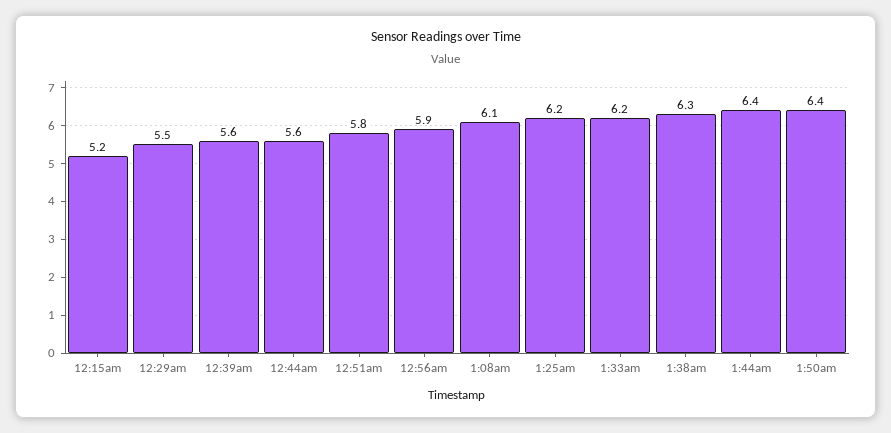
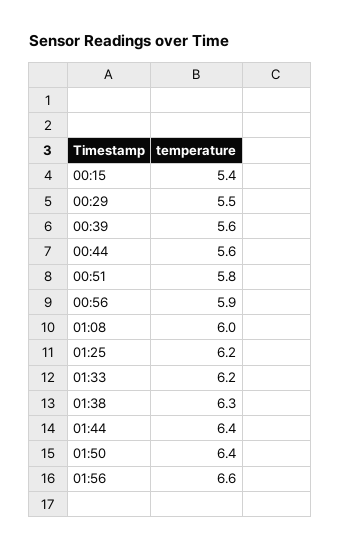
12:15am: 5.2 -> 5.4
1:08am: 6.1 -> 6
01:56: none -> 6.6

